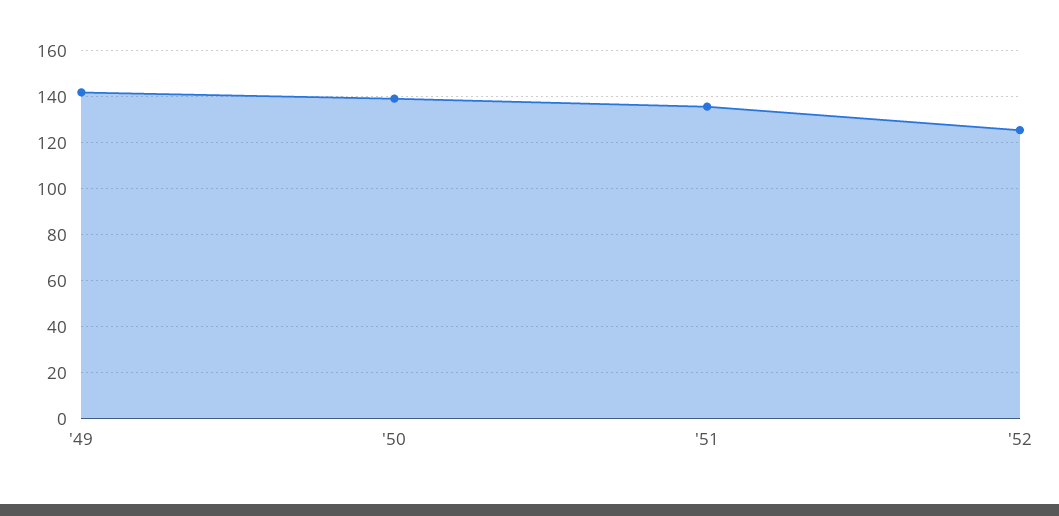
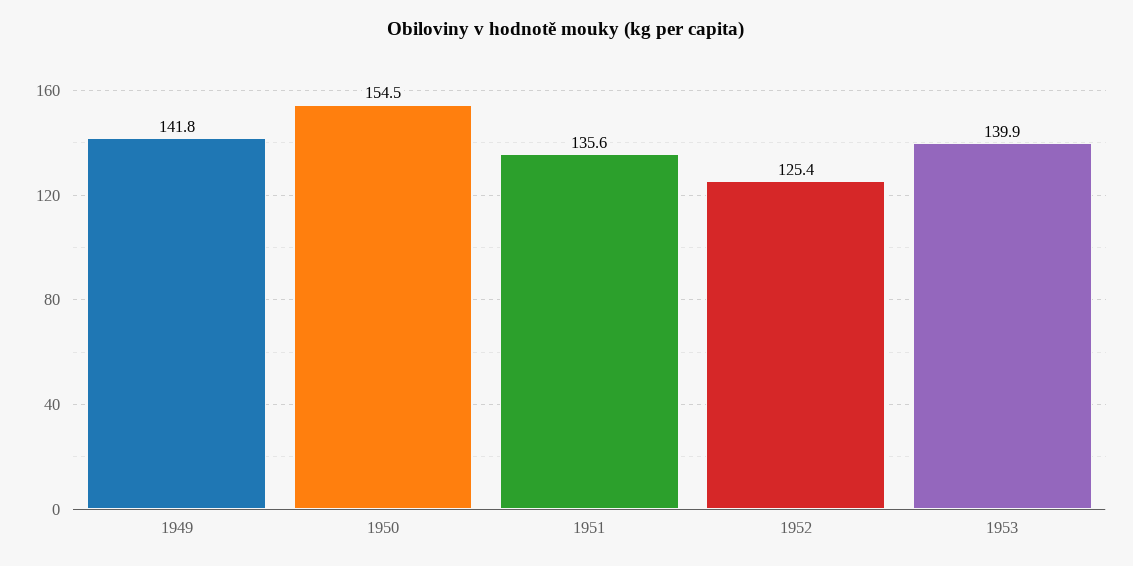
'50: 140 -> 154.5
1953: none -> 139.9

